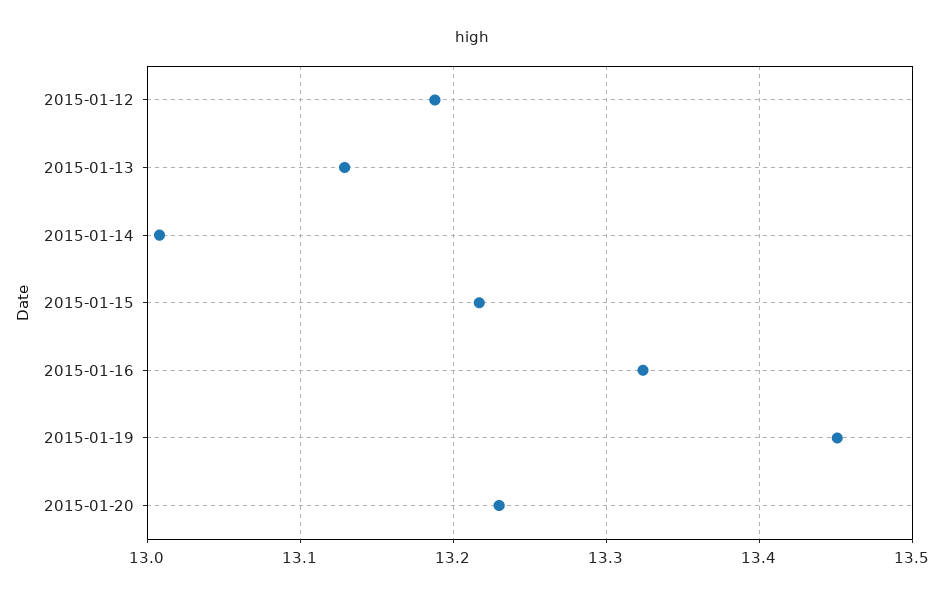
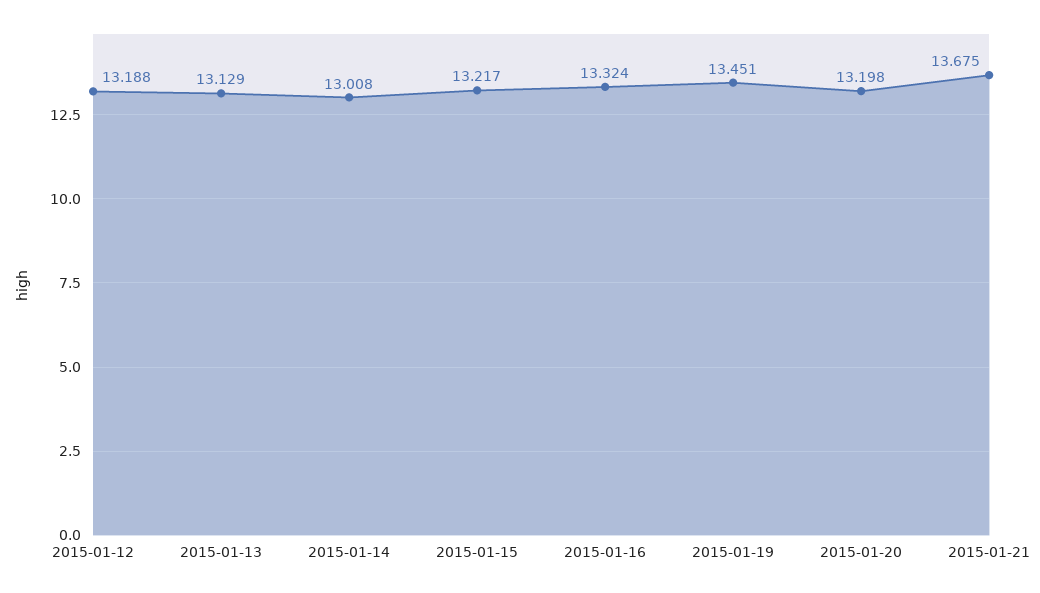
2015-01-20: 13.23 -> 13.198
2015-01-21: none -> 13.675

